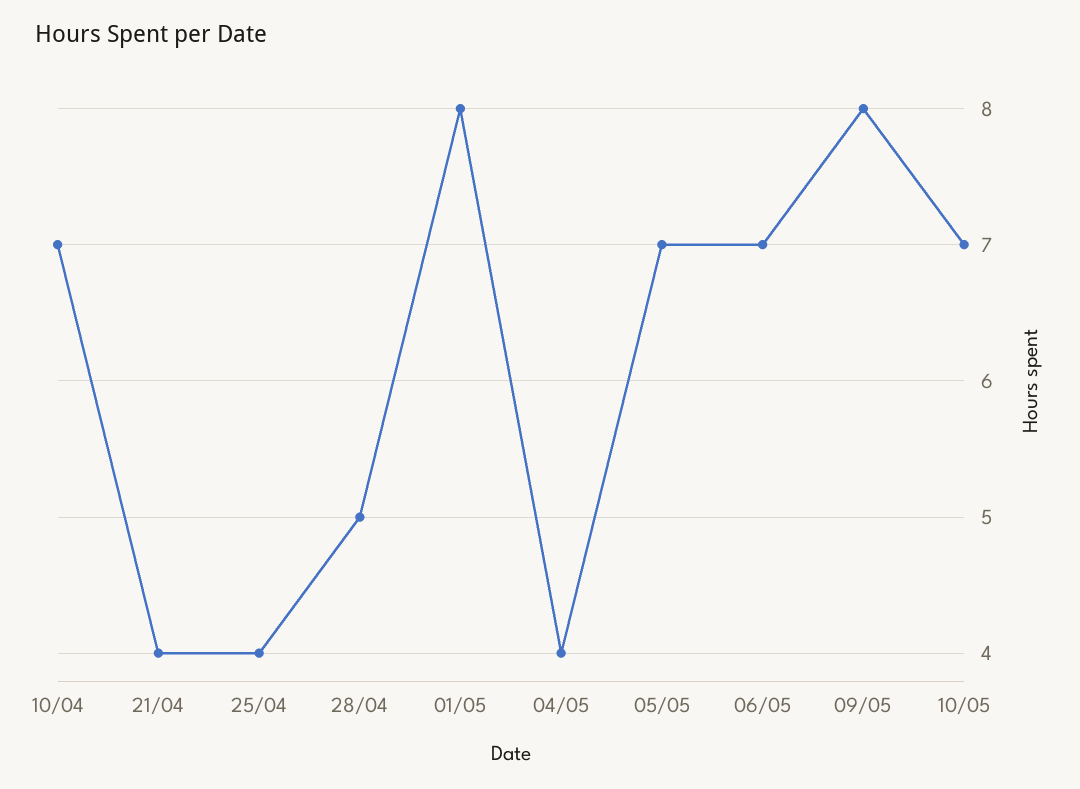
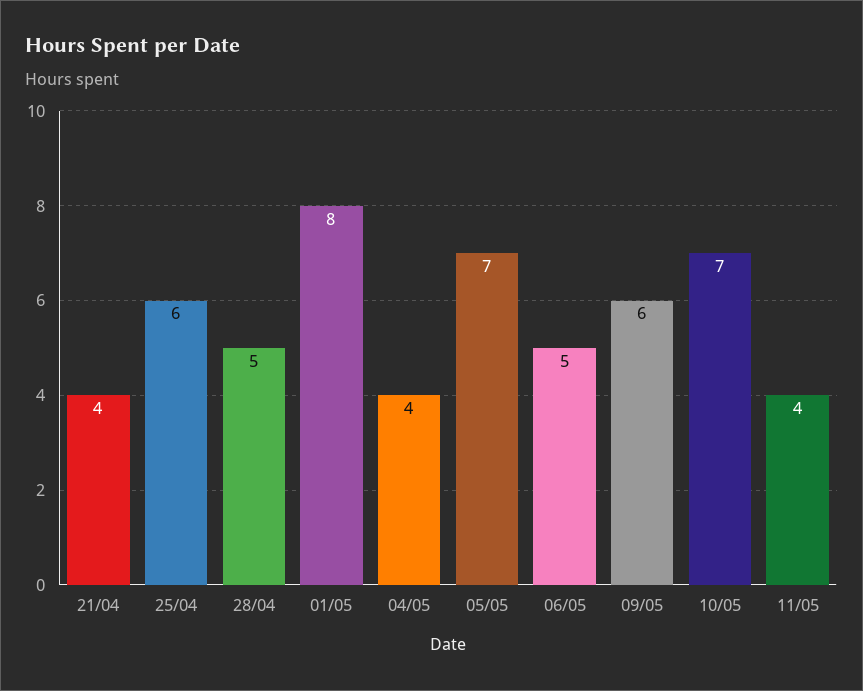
10/04: 7 -> none
25/04: 4 -> 6
06/05: 7 -> 5
09/05: 8 -> 6
11/05: none -> 4

